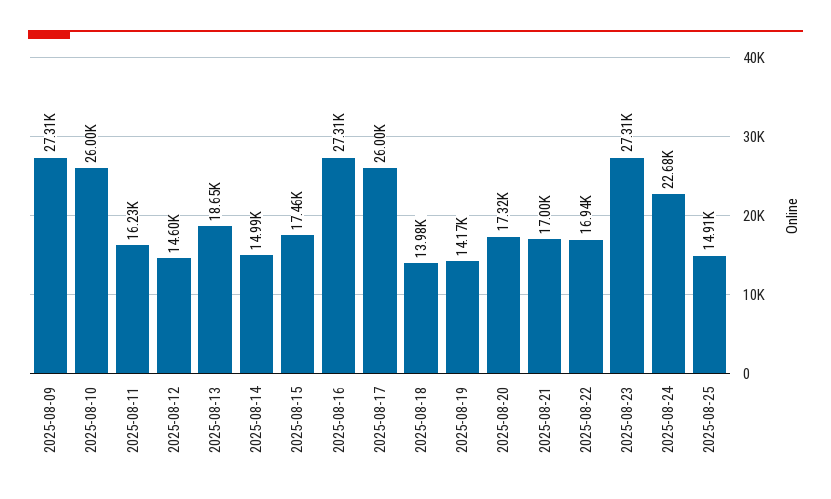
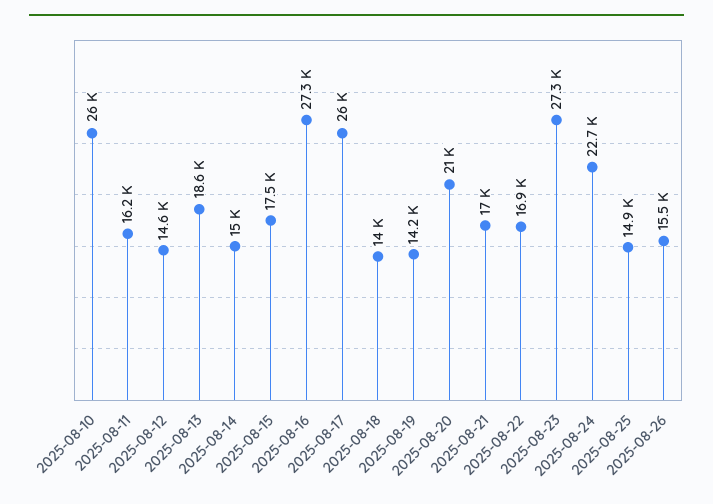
2025-08-09: 27310 -> none
2025-08-20: 17320 -> 21000
2025-08-26: none -> 15500

